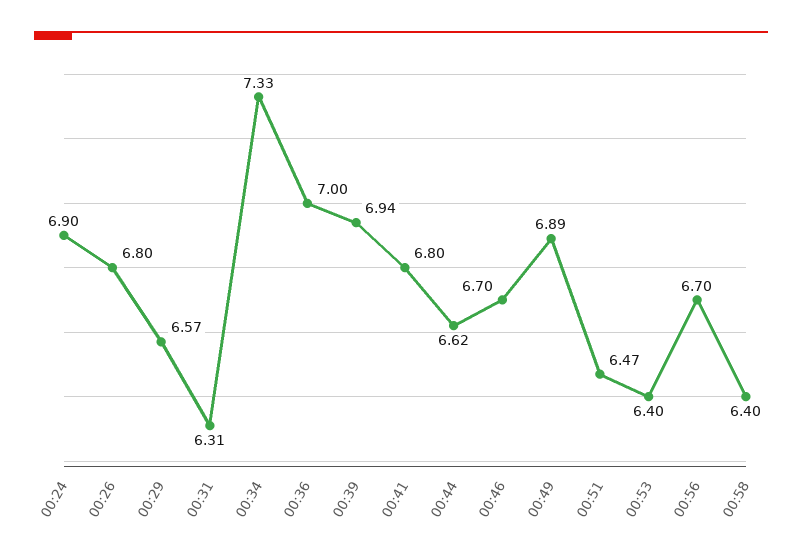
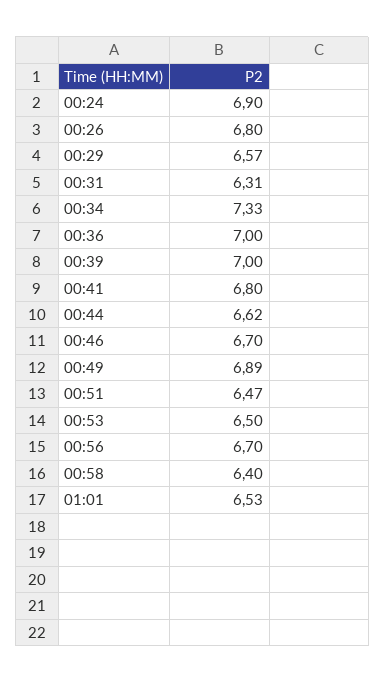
00:39: 6.94 -> 7
00:53: 6.4 -> 6.5
01:01: none -> 6.53

